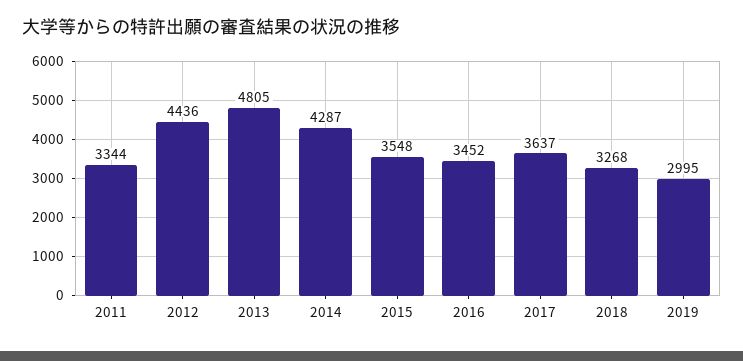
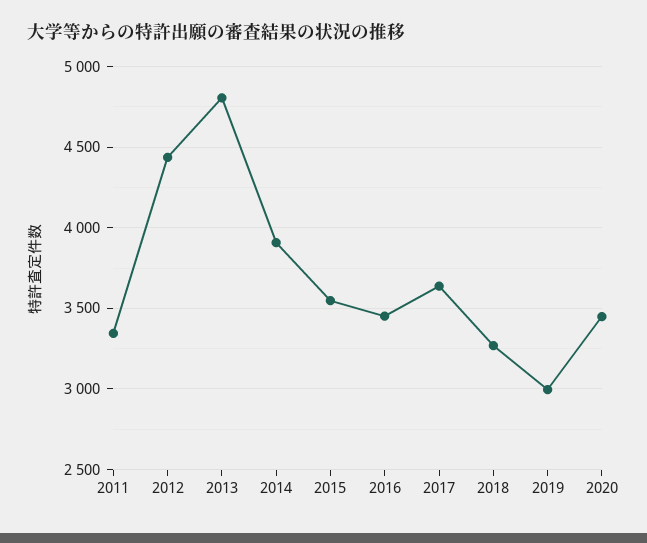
2014: 4287 -> 3900
2020: none -> 3450

